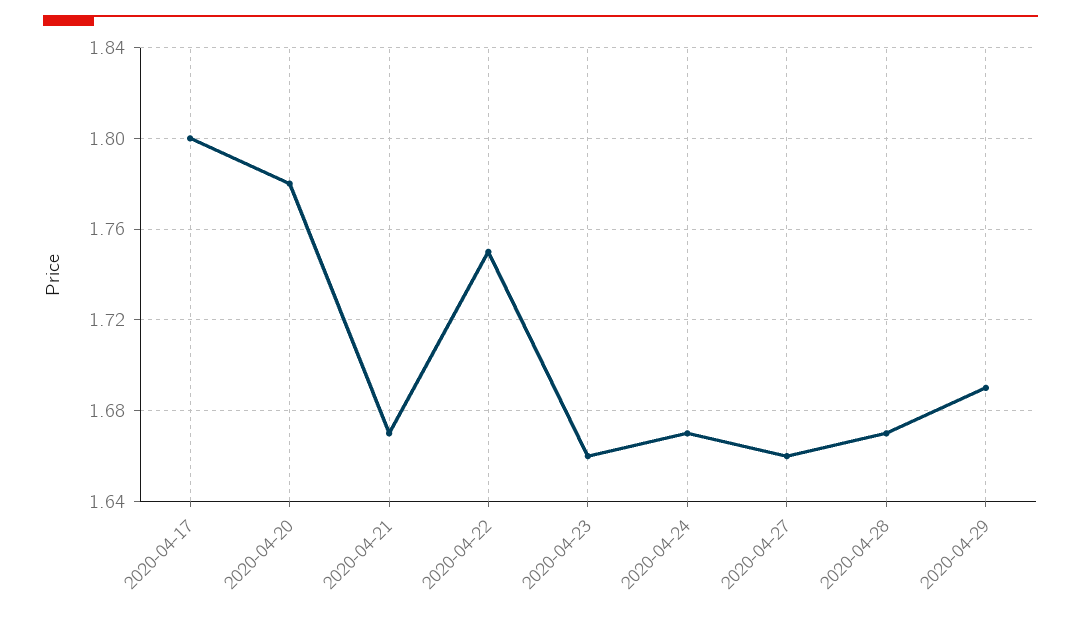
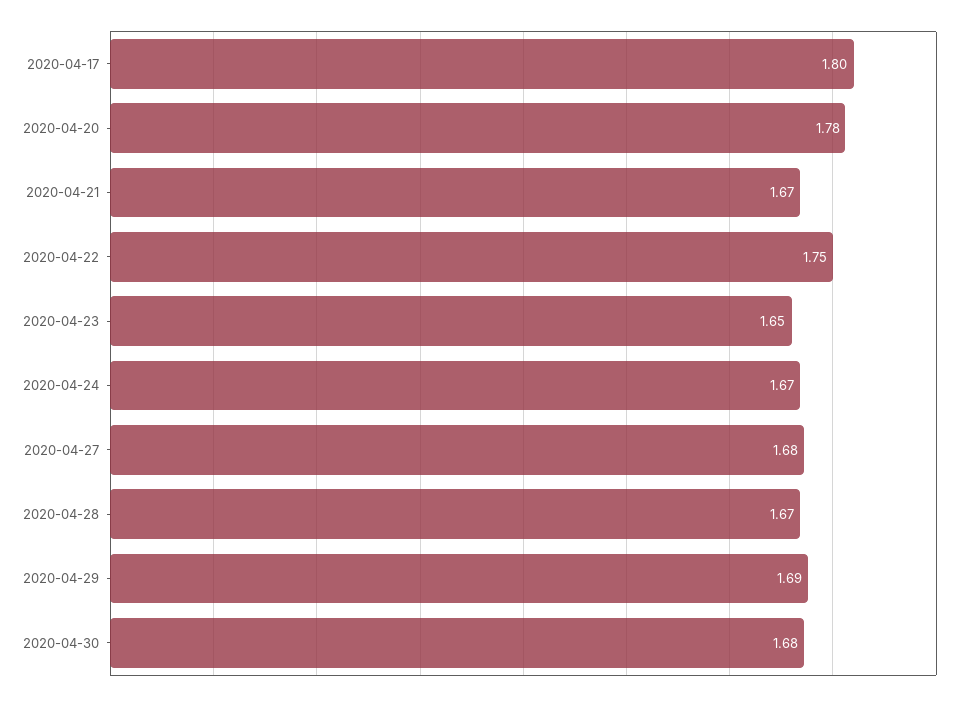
2020-04-23: 1.66 -> 1.65
2020-04-27: 1.66 -> 1.68
2020-04-30: none -> 1.68

